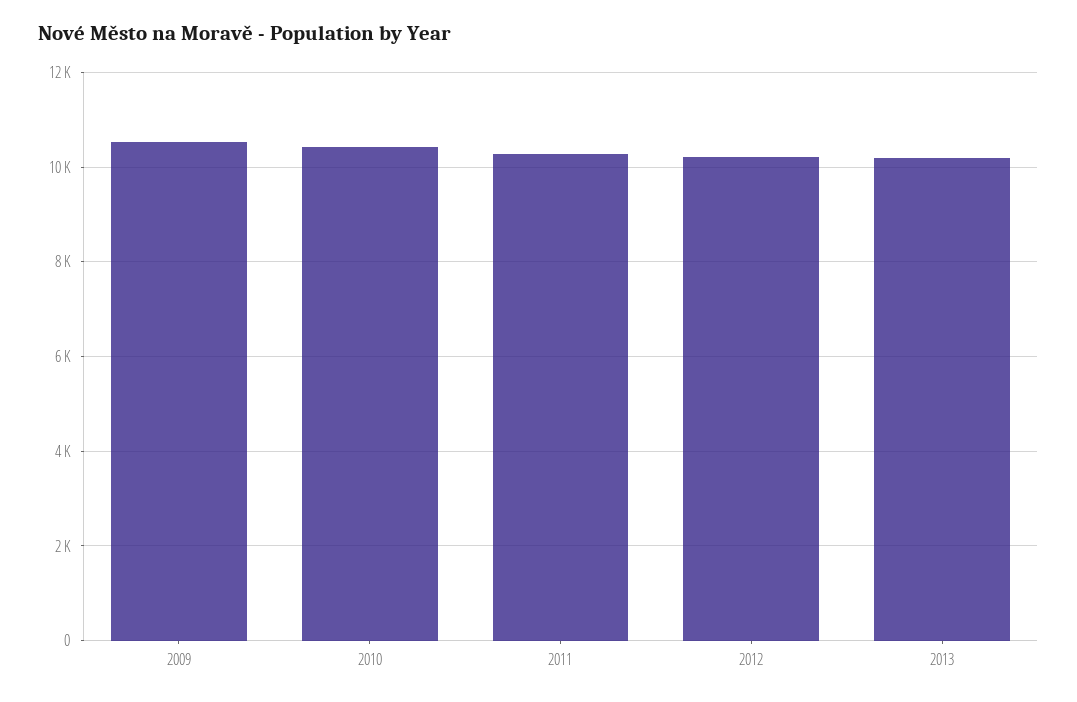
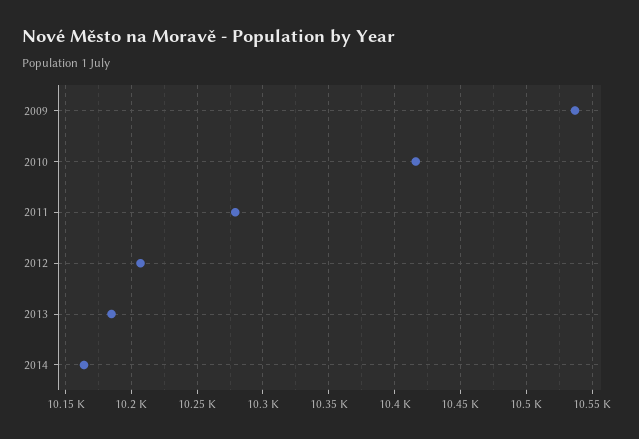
2014: none -> 10165

